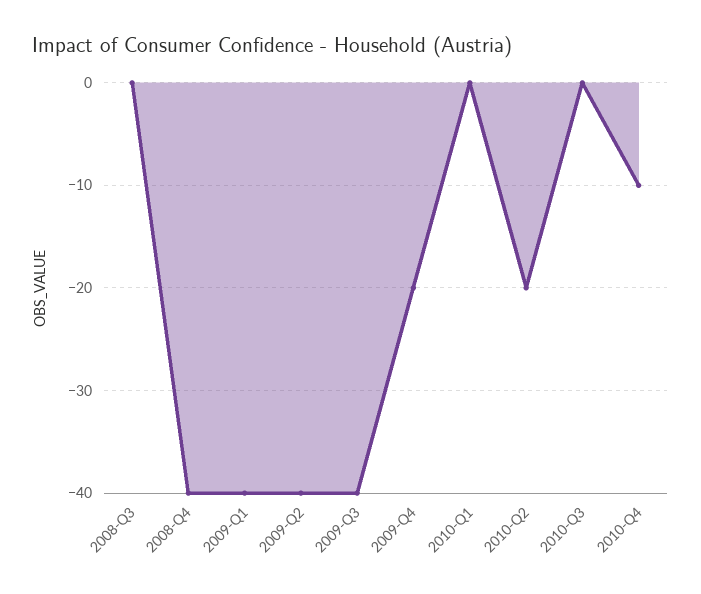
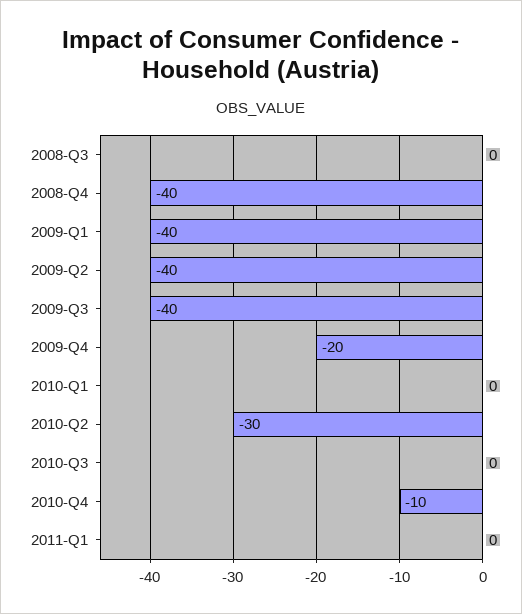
2010-Q2: -20 -> -30
2011-Q1: none -> 0

